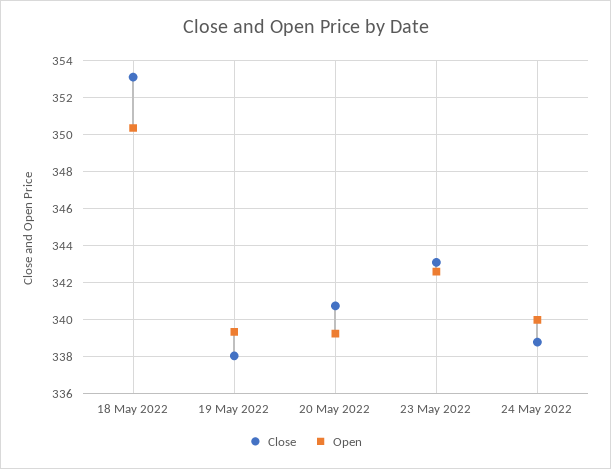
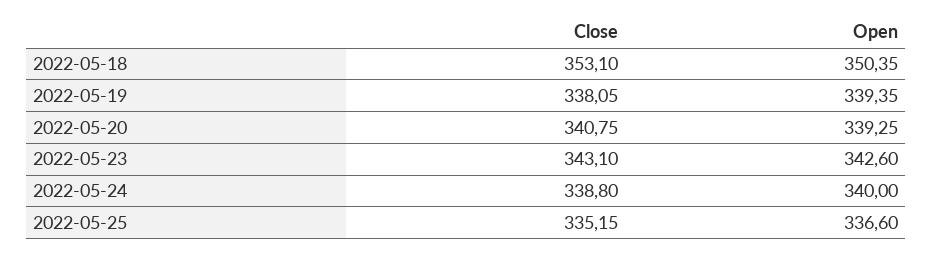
Close, 2022-05-25: none -> 335.15
Open, 2022-05-25: none -> 336.6

